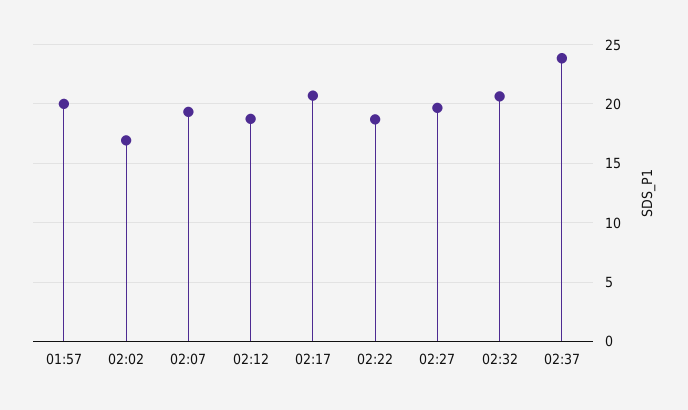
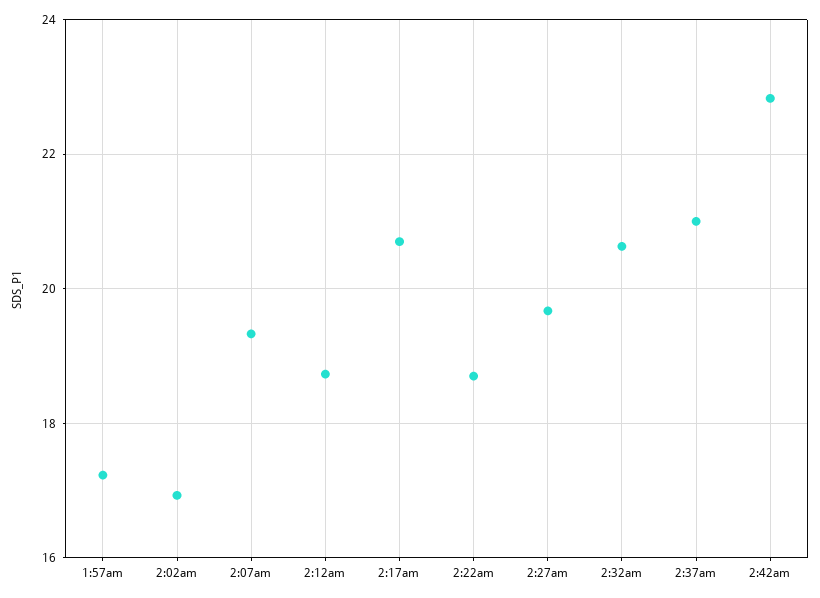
01:57: 20 -> 17.2
02:37: 24 -> 21
2:42am: none -> 22.8

